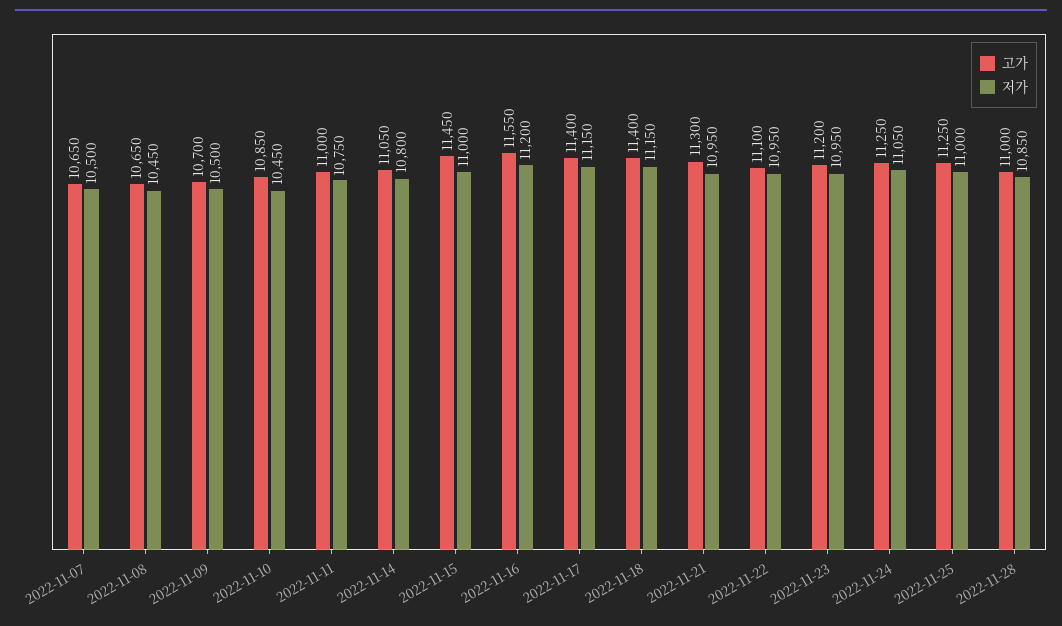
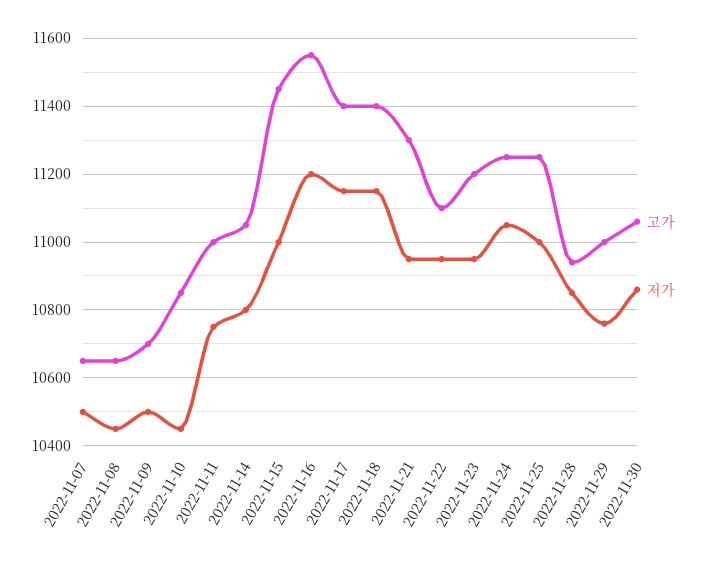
고가, 2022-11-28: 11000 -> 10940
고가, 2022-11-29: none -> 11000
저가, 2022-11-29: none -> 10760
고가, 2022-11-30: none -> 11060
저가, 2022-11-30: none -> 10860

